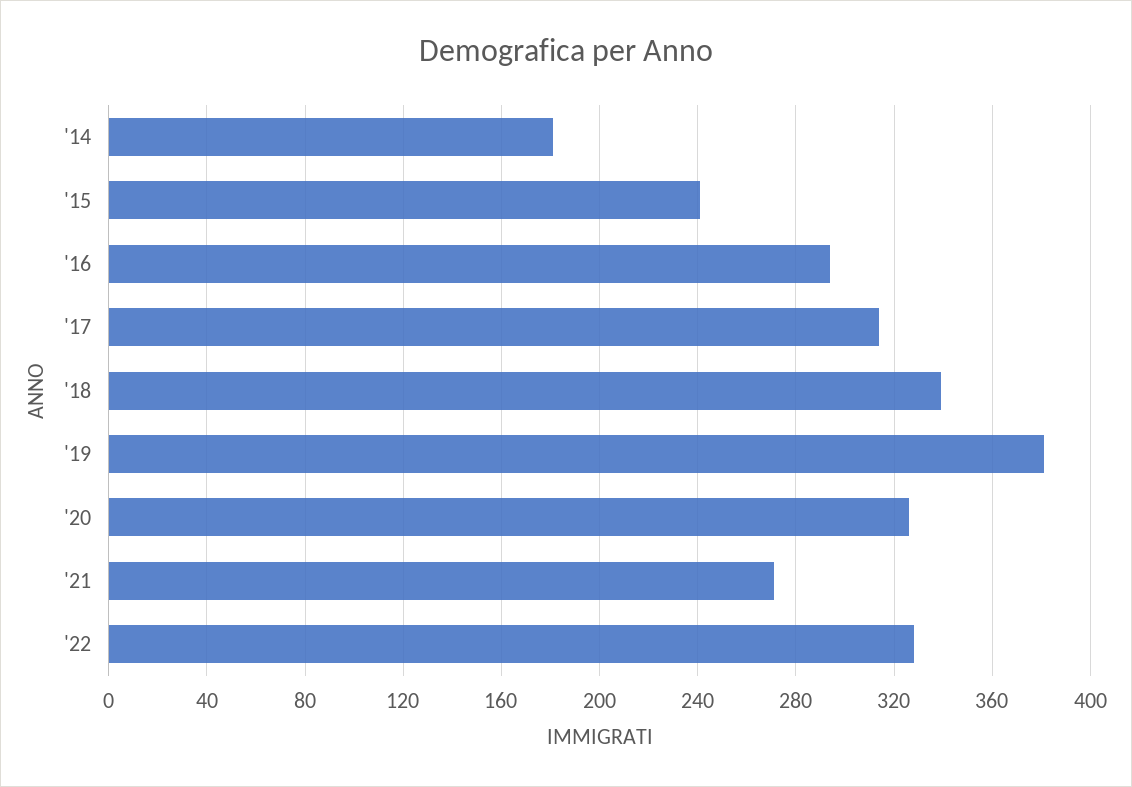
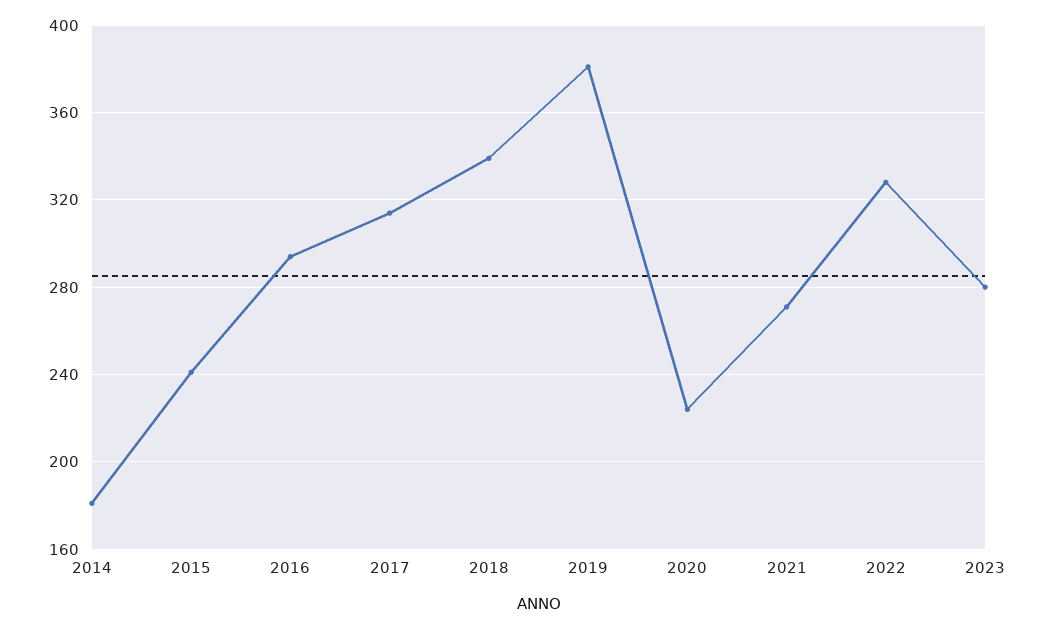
'20: 325 -> 225
2023: none -> 280

